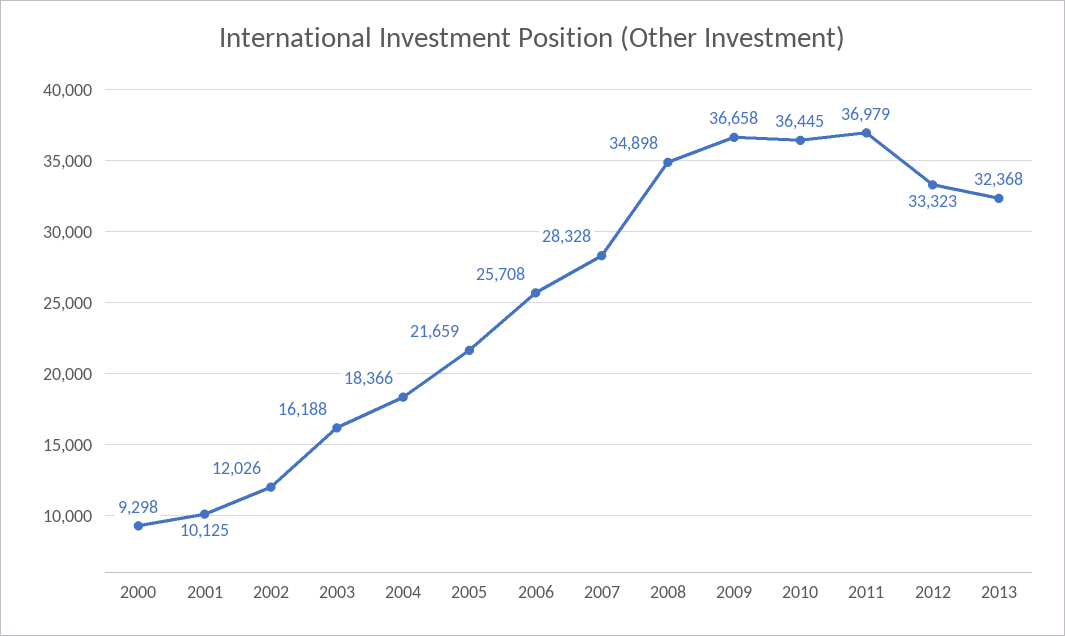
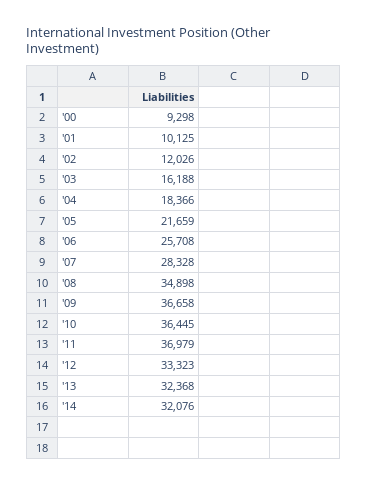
'14: none -> 32076

